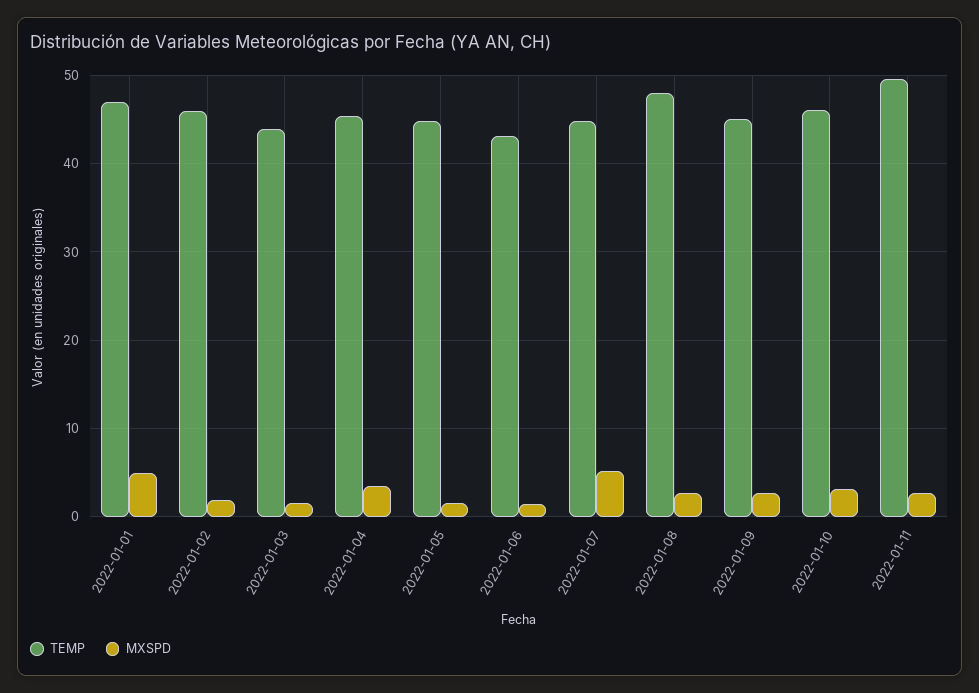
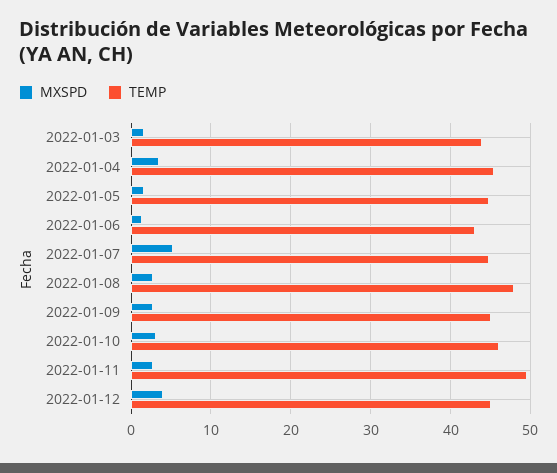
TEMP, 2022-01-01: 47 -> none
MXSPD, 2022-01-01: 5 -> none
TEMP, 2022-01-02: 46 -> none
MXSPD, 2022-01-02: 2 -> none
MXSPD, 2022-01-12: none -> 4
TEMP, 2022-01-12: none -> 45

